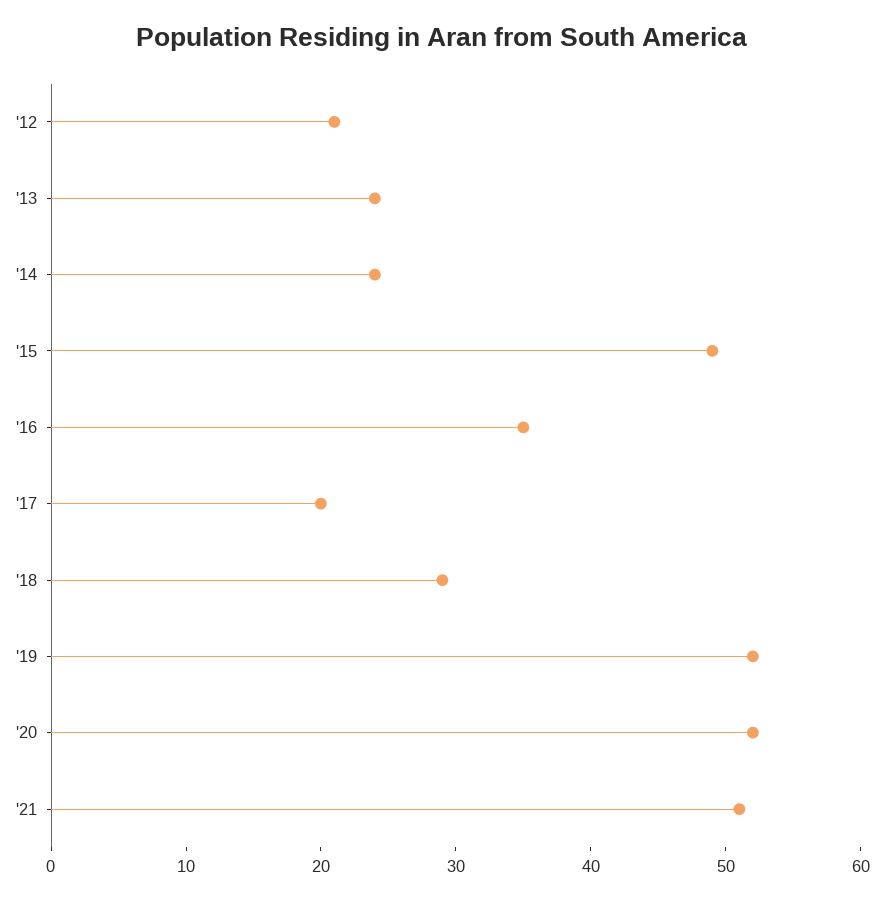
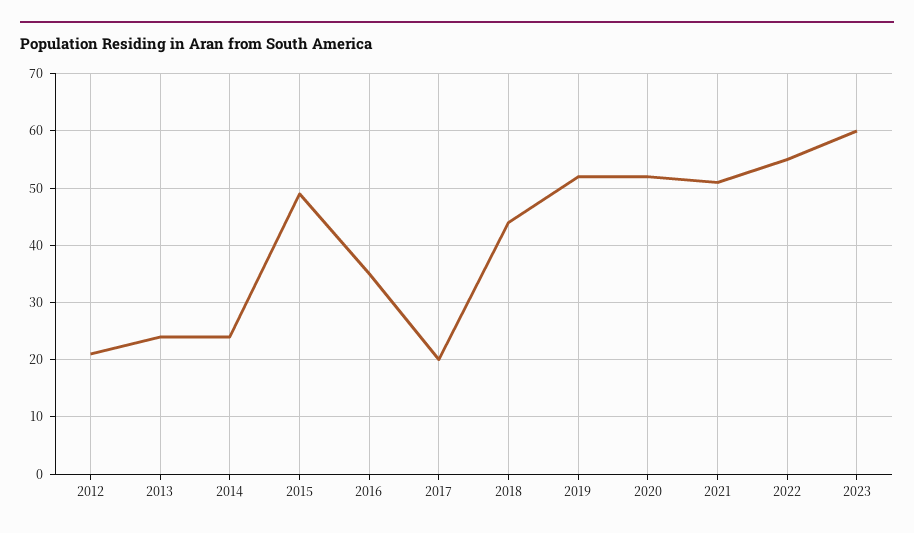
'18: 29 -> 45
2022: none -> 55
2023: none -> 60

